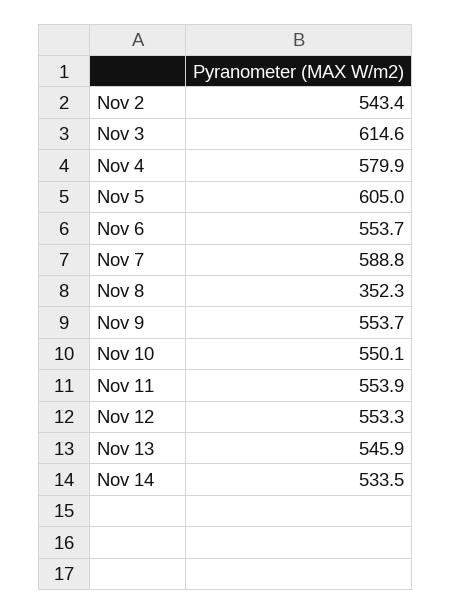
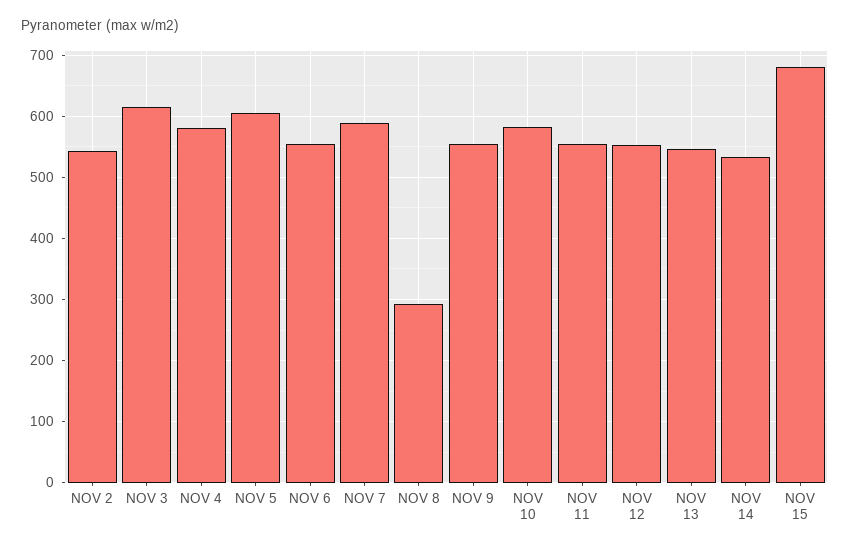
Nov 8: 352.3 -> 290
Nov 10: 550.1 -> 580
NOV 15: none -> 680

